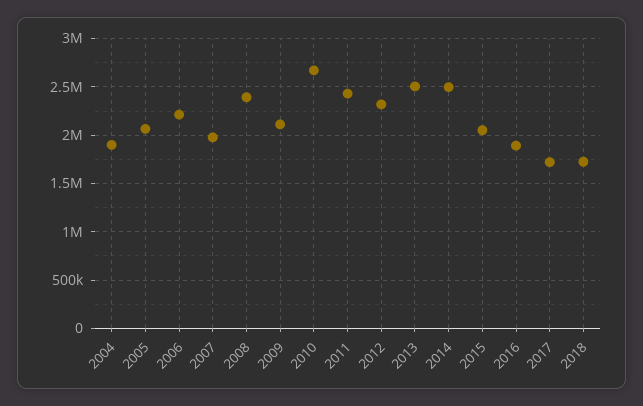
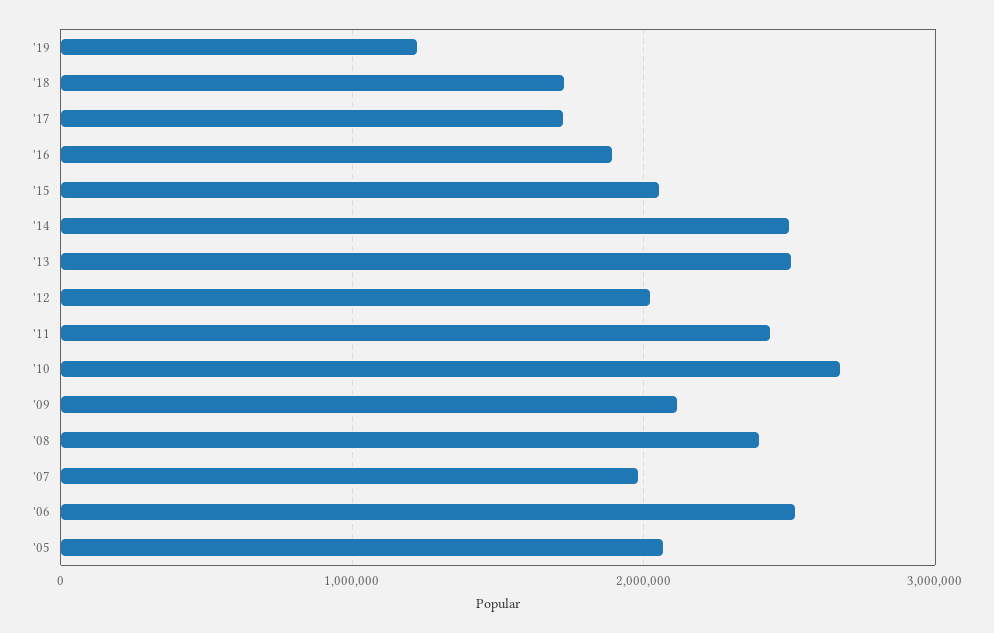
2004: 1900000 -> none
2006: 2200000 -> 2500000
2012: 2300000 -> 2000000
'19: none -> 1200000

